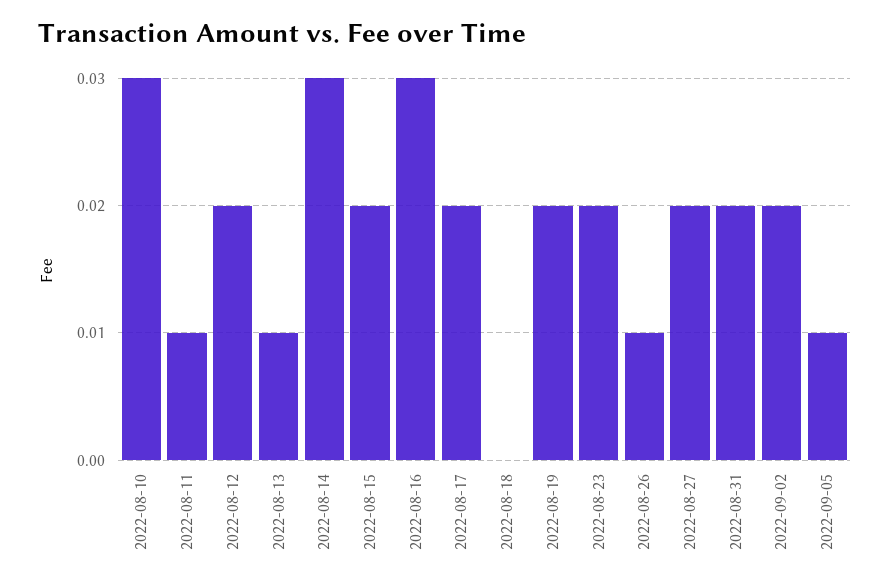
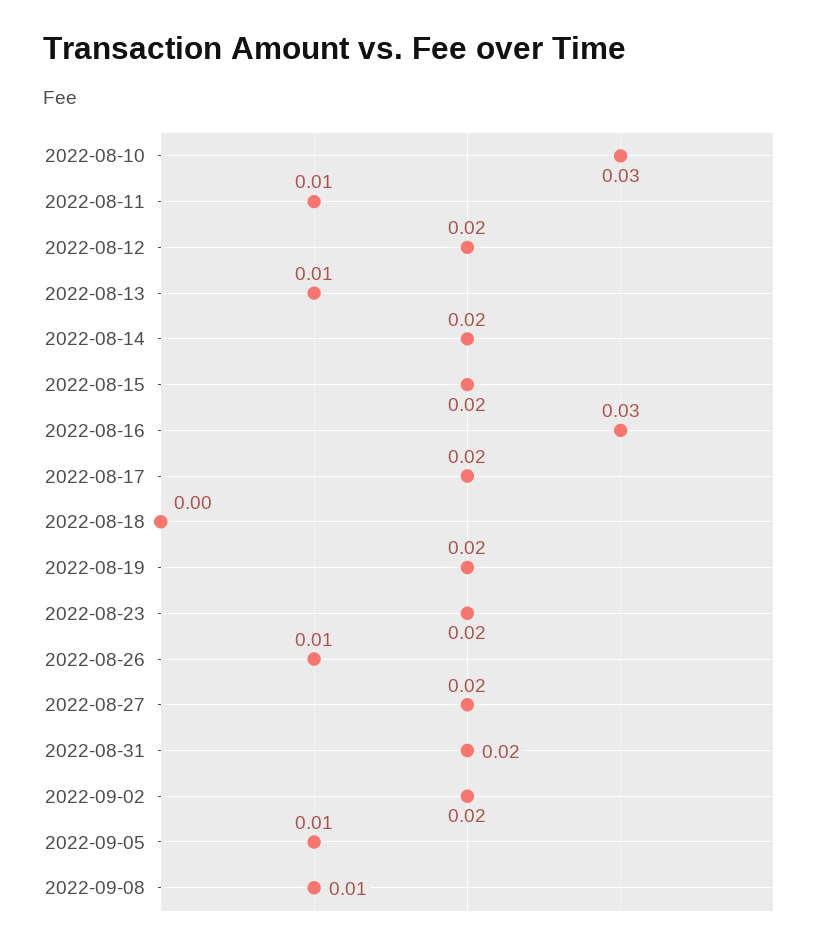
2022-08-14: 0.03 -> 0.02
2022-09-08: none -> 0.01

